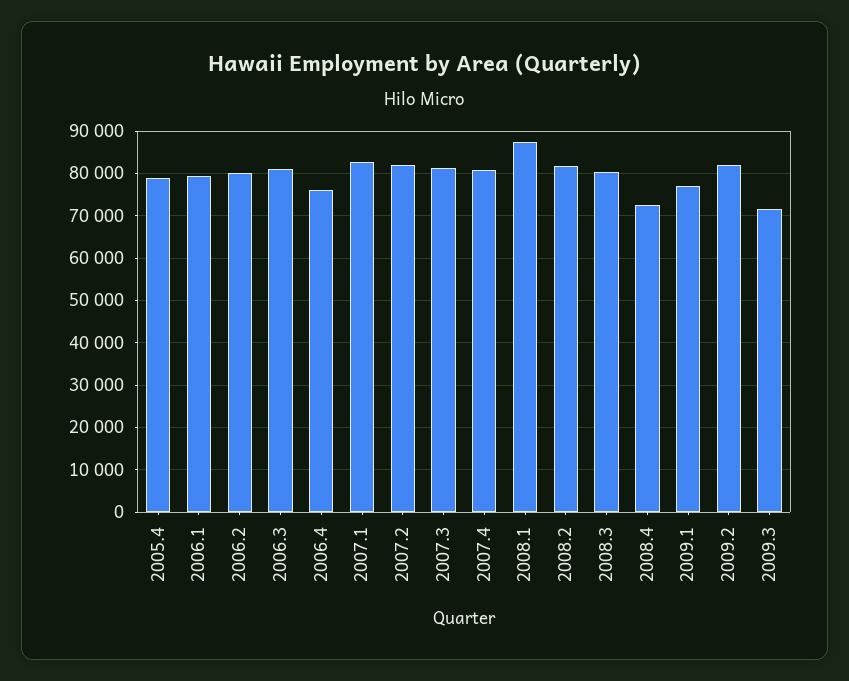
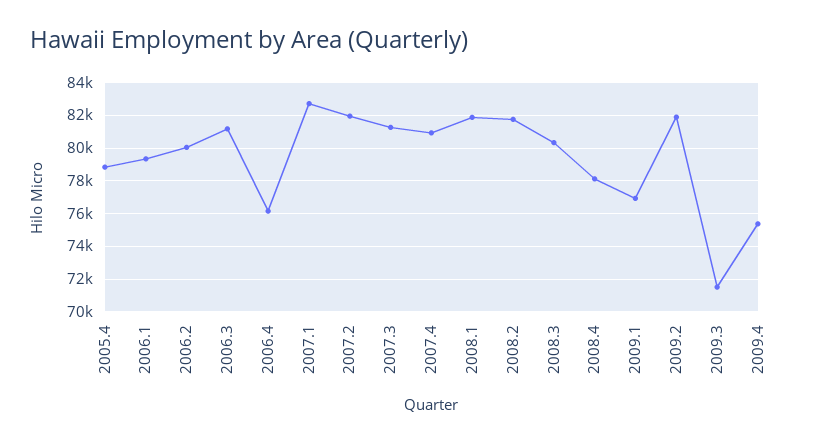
2008.1: 88000 -> 82000
2008.4: 72000 -> 78000
2009.4: none -> 75500

